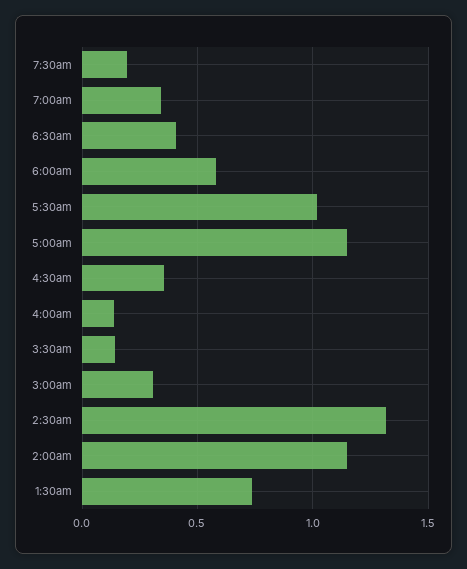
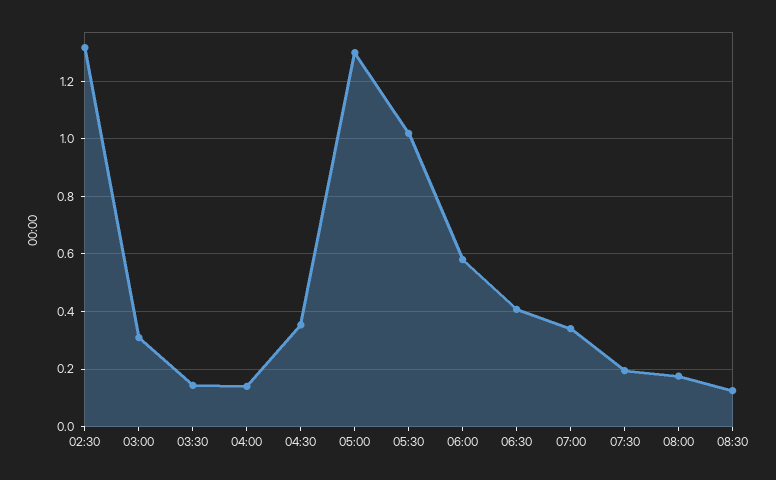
5:00am: 1.15 -> 1.3
2:00am: 1.15 -> none
1:30am: 0.75 -> none
08:00: none -> 0.175
08:30: none -> 0.125

